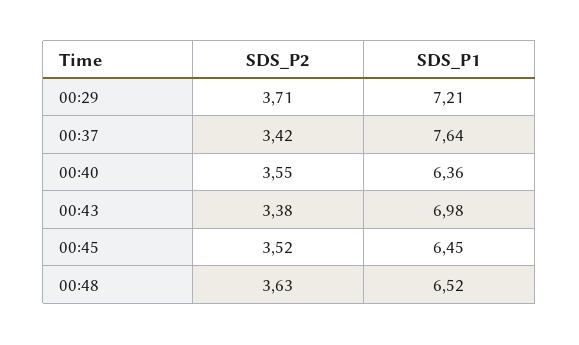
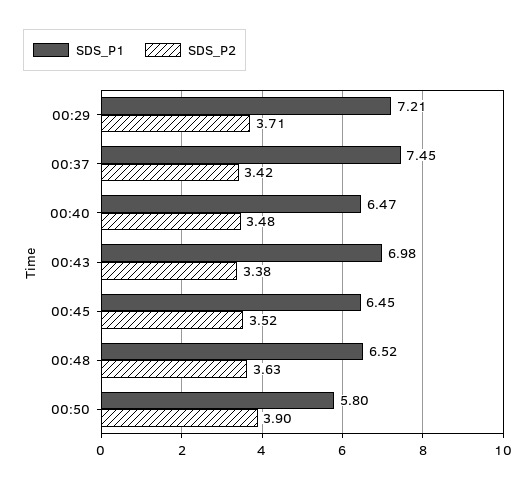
SDS_P1, 00:37: 7.64 -> 7.45
SDS_P2, 00:40: 3.55 -> 3.48
SDS_P1, 00:40: 6.36 -> 6.47
SDS_P1, 00:50: none -> 5.8
SDS_P2, 00:50: none -> 3.9

